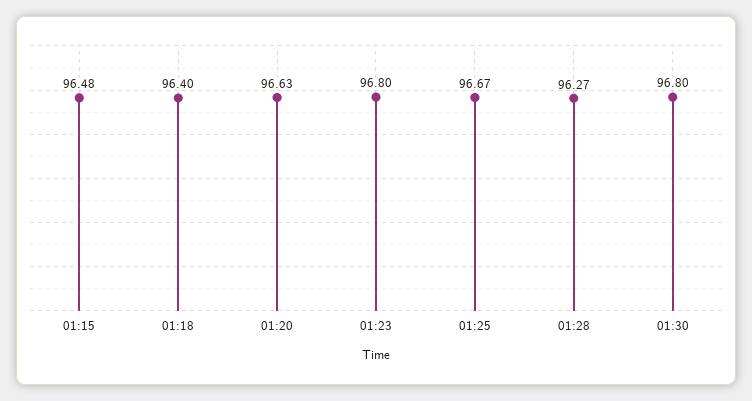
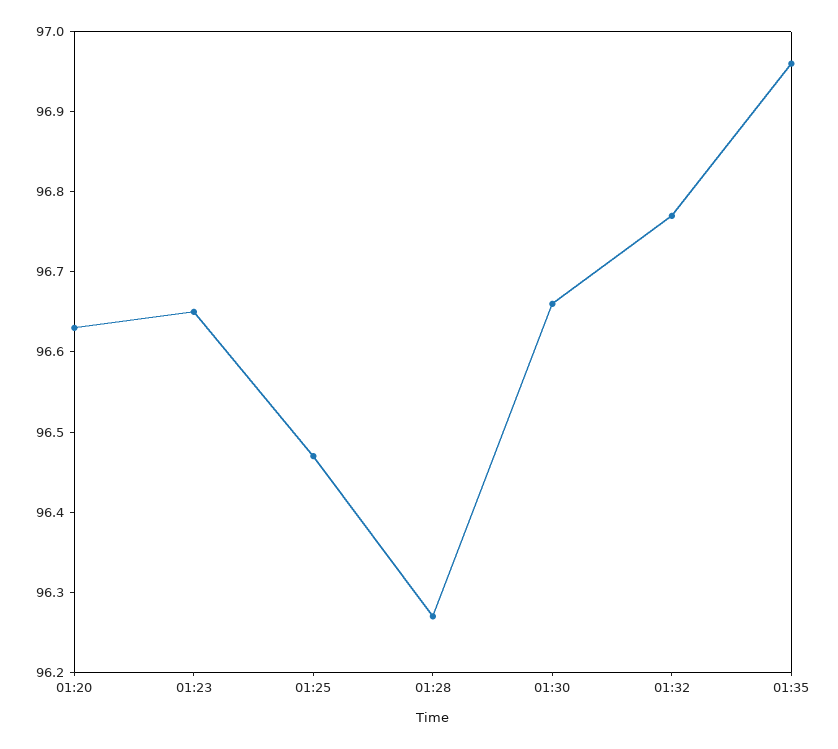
01:15: 96.48 -> none
01:18: 96.4 -> none
01:23: 96.8 -> 96.65
01:25: 96.67 -> 96.47
01:30: 96.8 -> 96.66
01:32: none -> 96.77
01:35: none -> 96.96

